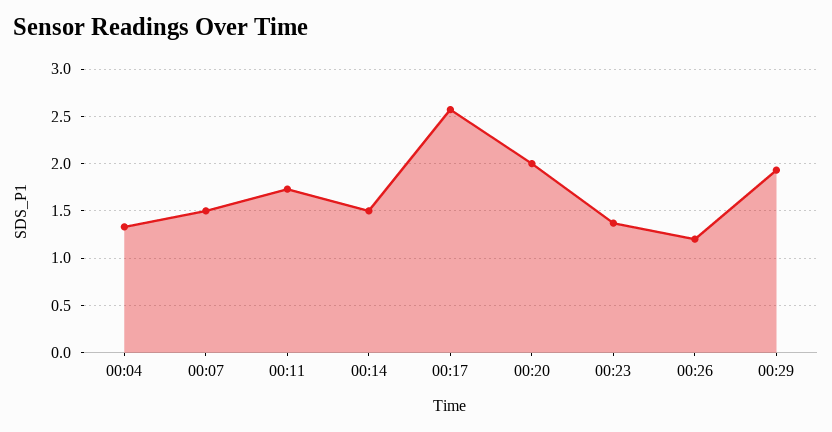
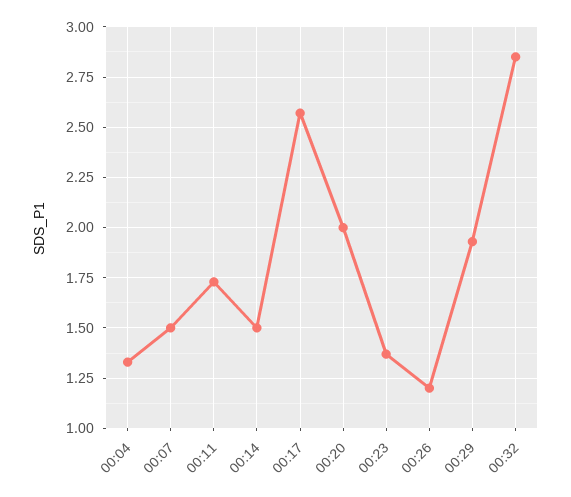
00:32: none -> 2.85

